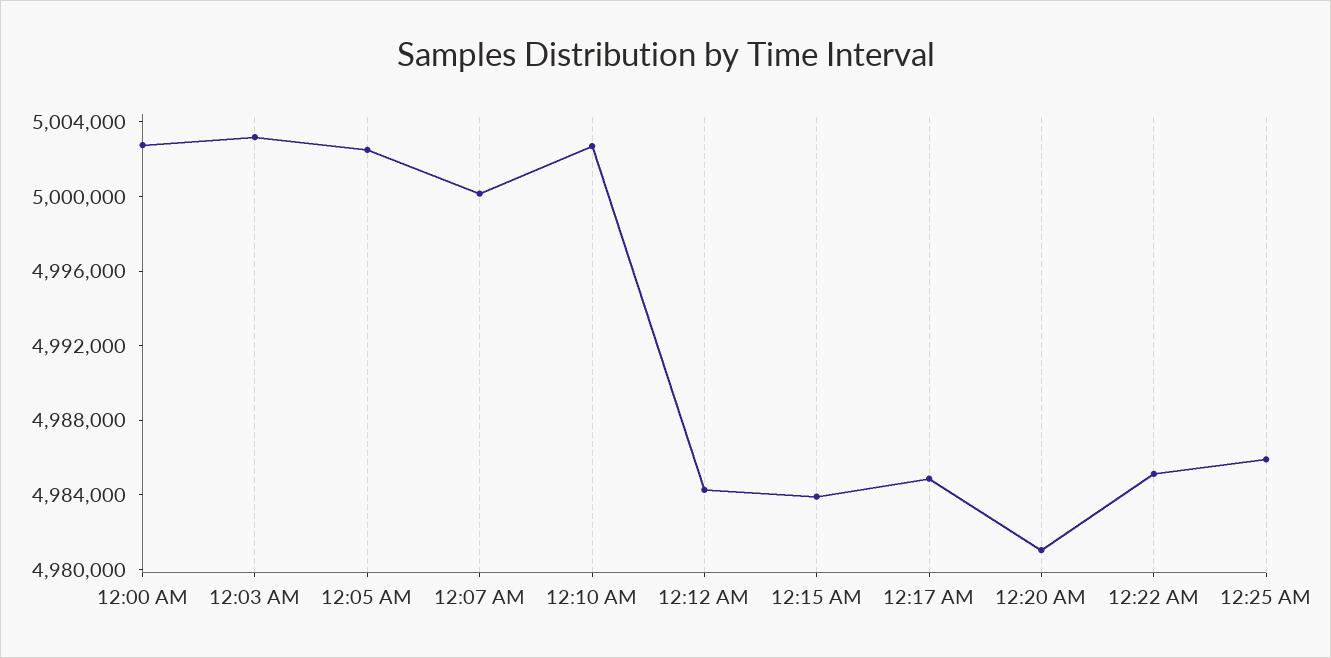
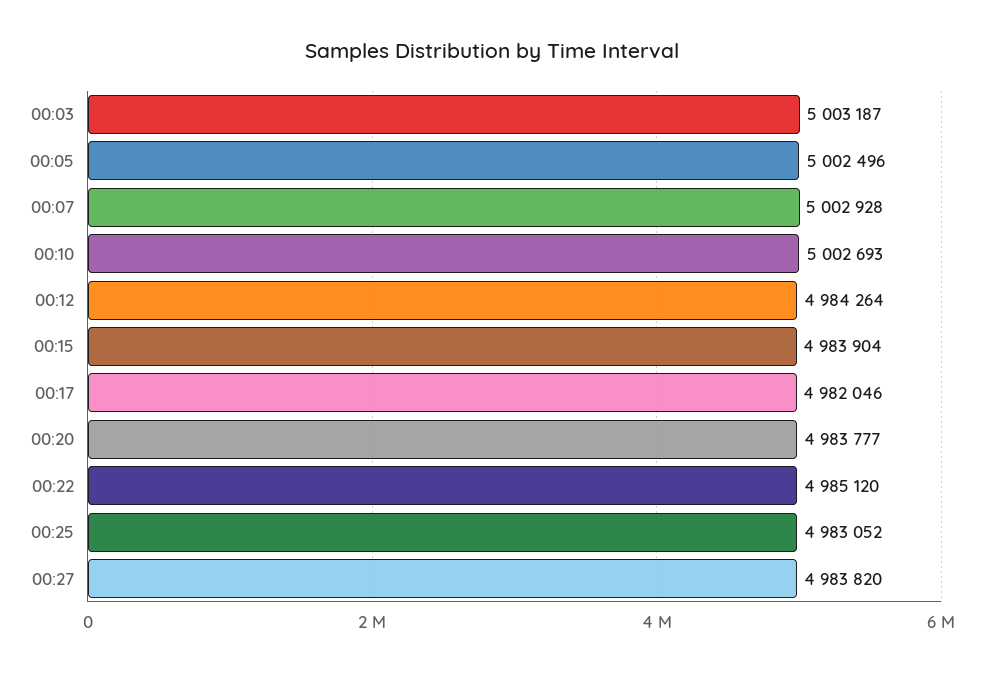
12:00 AM: 5003000 -> none
12:07 AM: 5000000 -> 5002928
12:17 AM: 4985000 -> 4982046
12:20 AM: 4981000 -> 4983777
12:25 AM: 4986000 -> 4983052
00:27: none -> 4983820

